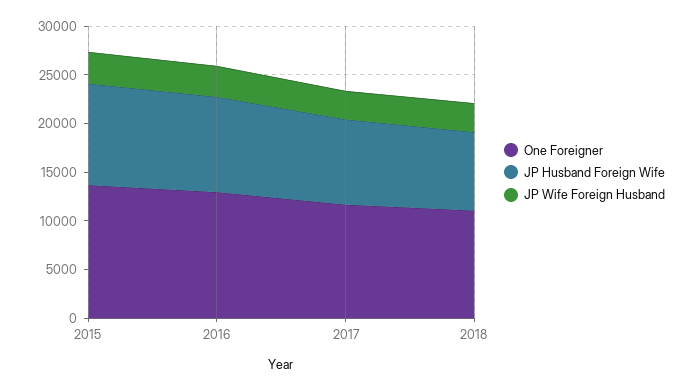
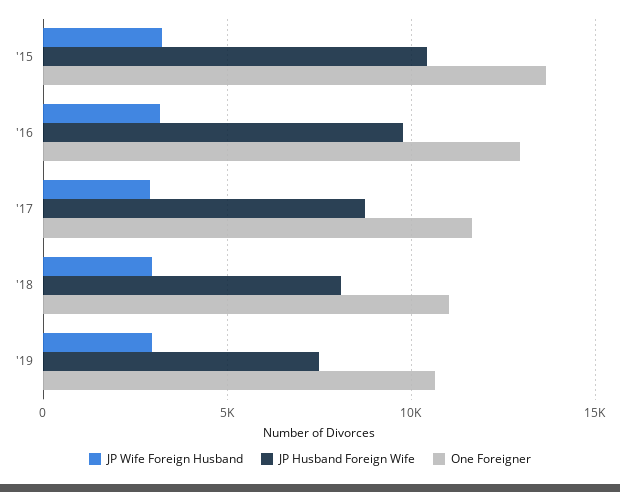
JP Wife Foreign Husband, '19: none -> 3000
JP Husband Foreign Wife, '19: none -> 7500
One Foreigner, '19: none -> 10500

